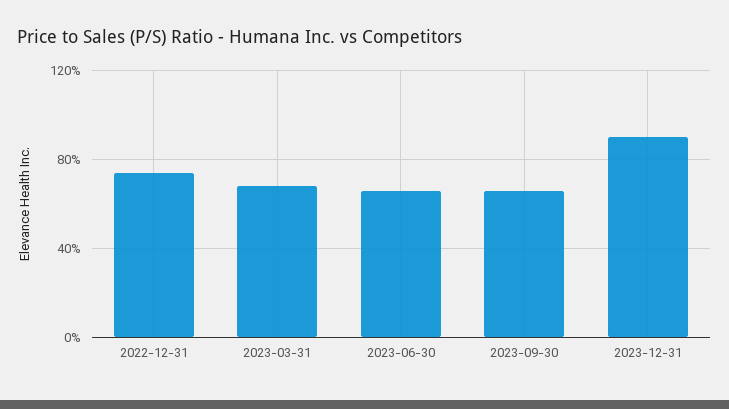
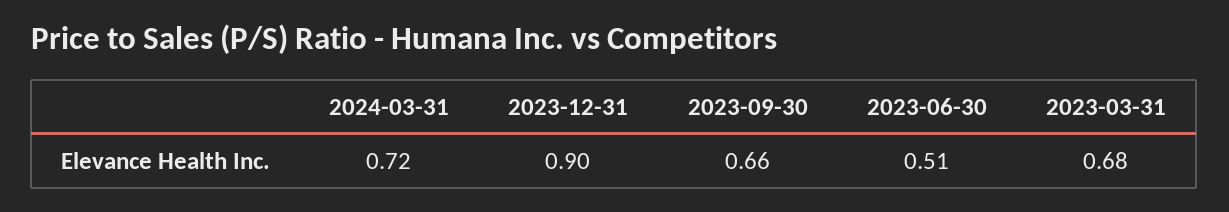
2022-12-31: 0.75 -> none
2023-06-30: 0.65 -> 0.51
2024-03-31: none -> 0.72

